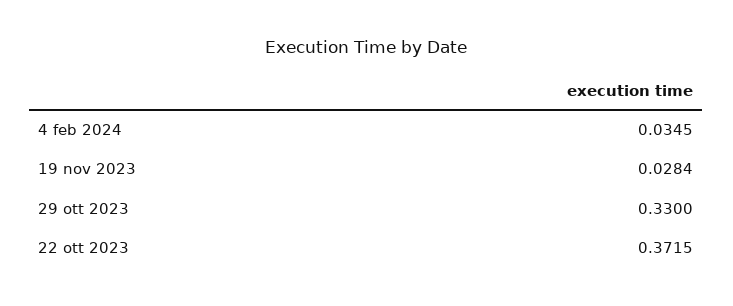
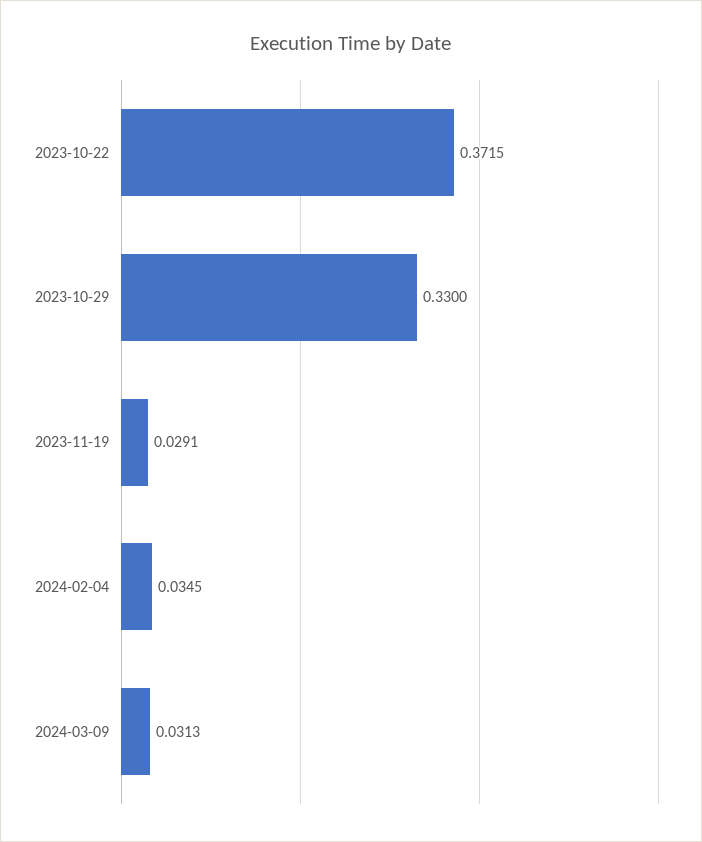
19 nov 2023: 0.0284 -> 0.0291
2024-03-09: none -> 0.0313

